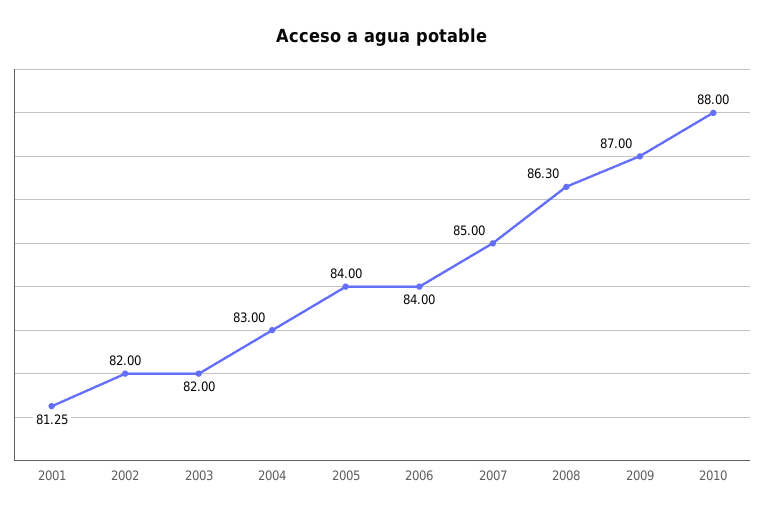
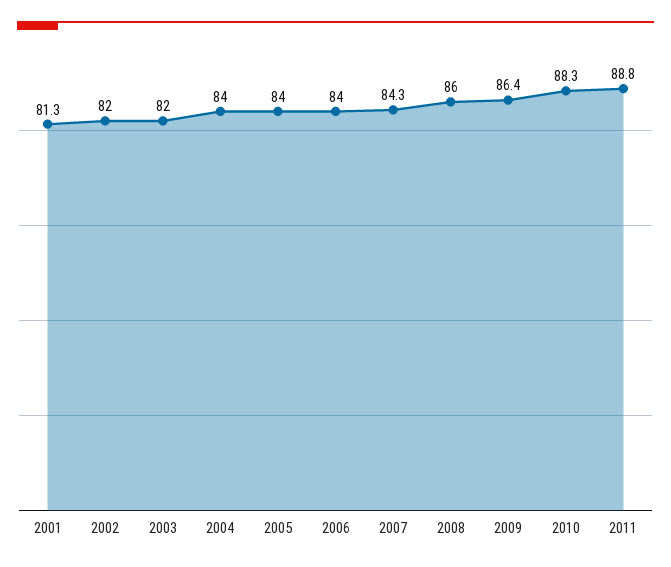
2004: 83 -> 84
2007: 85 -> 84.3
2008: 86.3 -> 86
2009: 87 -> 86.4
2010: 88 -> 88.3
2011: none -> 88.8

